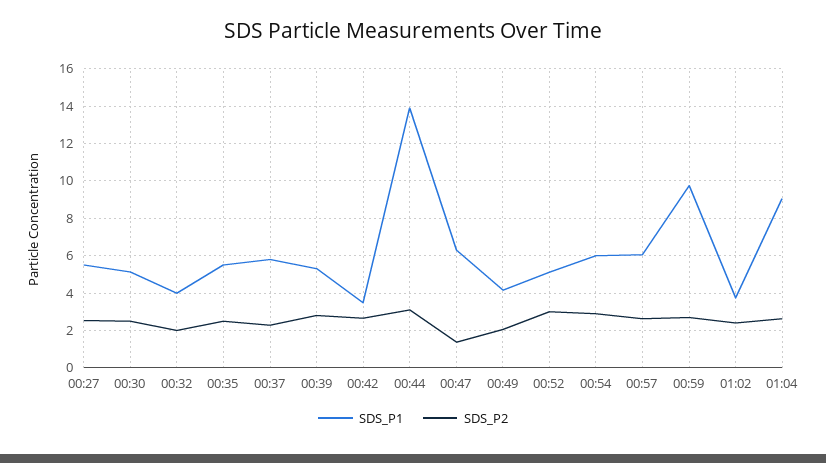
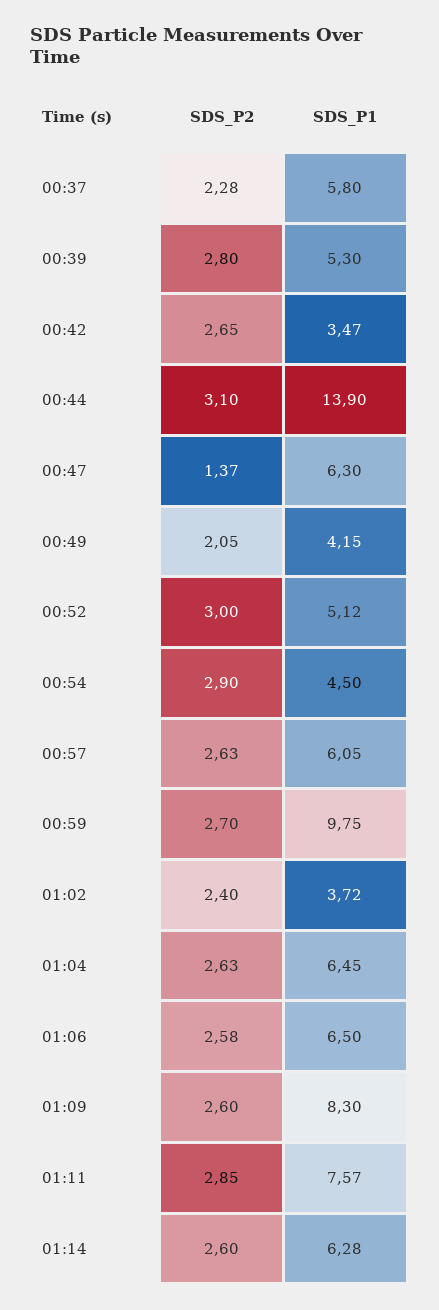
SDS_P1, 00:27: 5.5 -> none
SDS_P2, 00:27: 2.5 -> none
SDS_P1, 00:30: 5 -> none
SDS_P2, 00:30: 2.5 -> none
SDS_P1, 00:32: 4 -> none
SDS_P2, 00:32: 2 -> none
SDS_P1, 00:35: 5.5 -> none
SDS_P2, 00:35: 2.5 -> none
SDS_P1, 00:54: 6 -> 4.5
SDS_P1, 01:04: 9 -> 6.45
SDS_P2, 01:06: none -> 2.58
SDS_P1, 01:06: none -> 6.5
SDS_P2, 01:09: none -> 2.6
SDS_P1, 01:09: none -> 8.3
SDS_P2, 01:11: none -> 2.85
SDS_P1, 01:11: none -> 7.57
SDS_P2, 01:14: none -> 2.6
SDS_P1, 01:14: none -> 6.28

